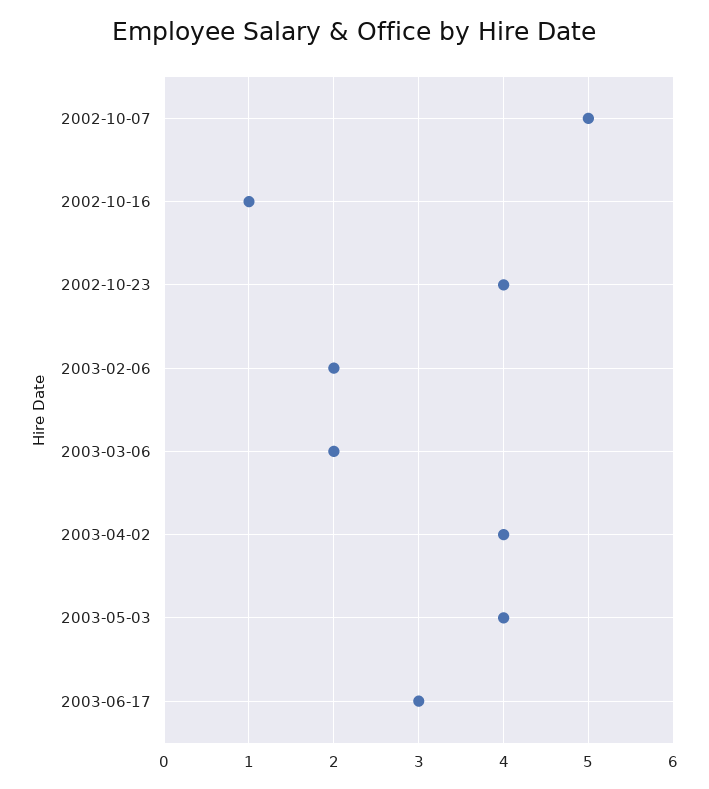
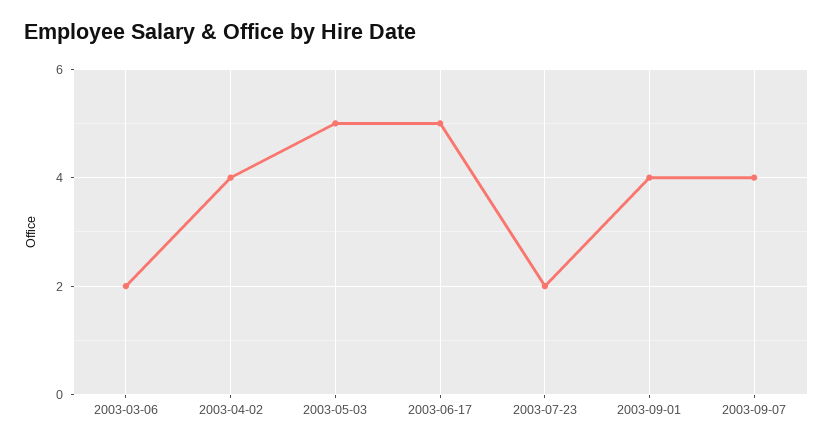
2002-10-07: 5 -> none
2002-10-16: 1 -> none
2002-10-23: 4 -> none
2003-02-06: 2 -> none
2003-05-03: 4 -> 5
2003-06-17: 3 -> 5
2003-07-23: none -> 2
2003-09-01: none -> 4
2003-09-07: none -> 4

